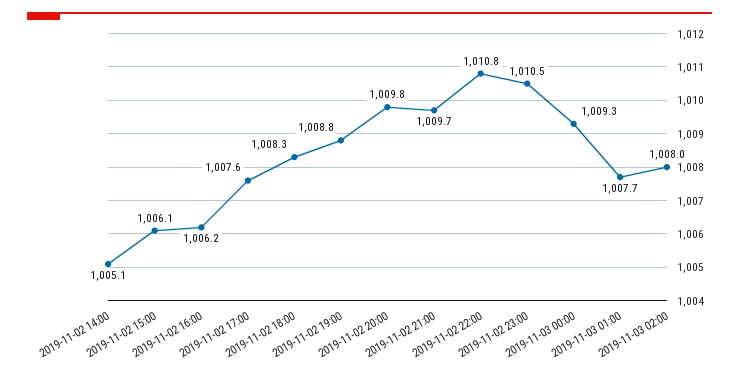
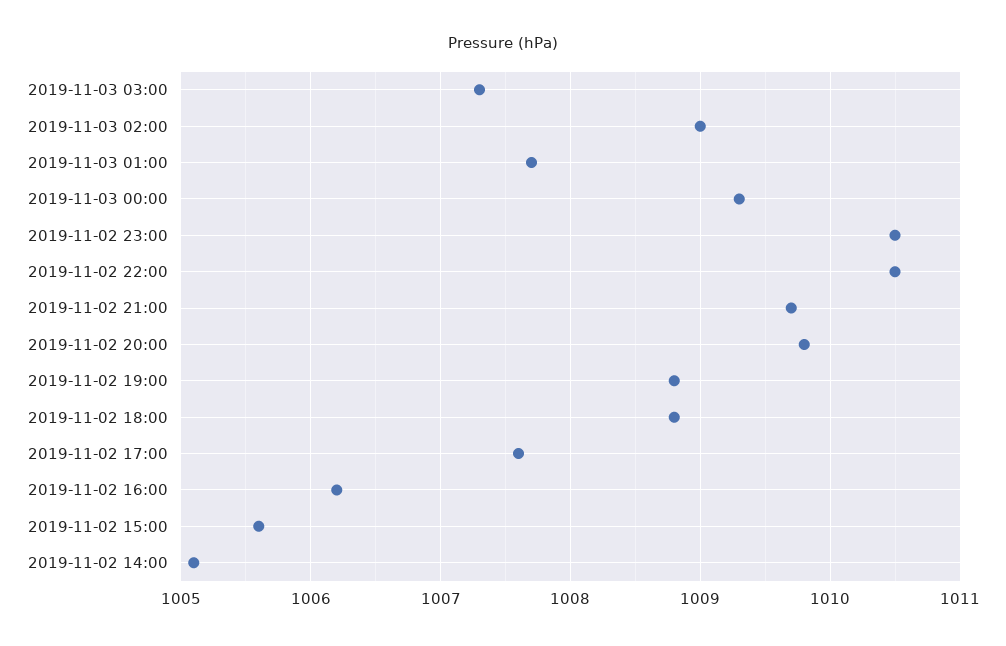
2019-11-02 15:00: 1006.1 -> 1005.6
2019-11-02 18:00: 1008.3 -> 1008.8
2019-11-02 22:00: 1010.8 -> 1010.5
2019-11-03 02:00: 1008 -> 1009
2019-11-03 03:00: none -> 1007.3

